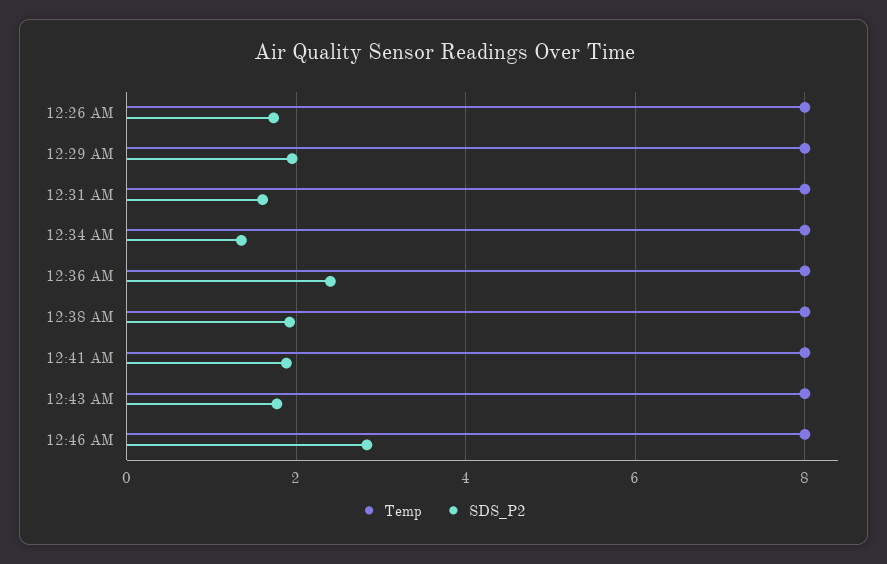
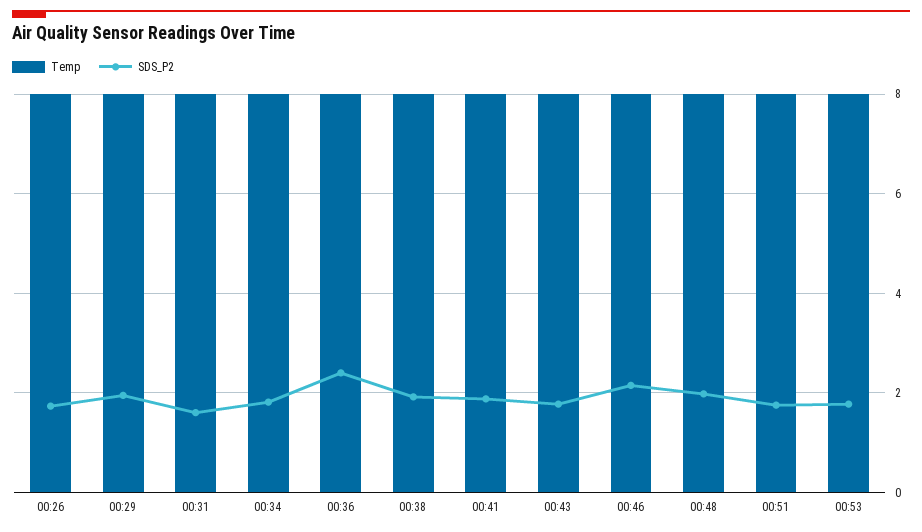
SDS_P2, 12:34 AM: 1.4 -> 1.8
SDS_P2, 12:46 AM: 2.8 -> 2.2
Temp, 00:48: none -> 8
SDS_P2, 00:48: none -> 2
Temp, 00:51: none -> 8
SDS_P2, 00:51: none -> 1.8
Temp, 00:53: none -> 8
SDS_P2, 00:53: none -> 1.8

